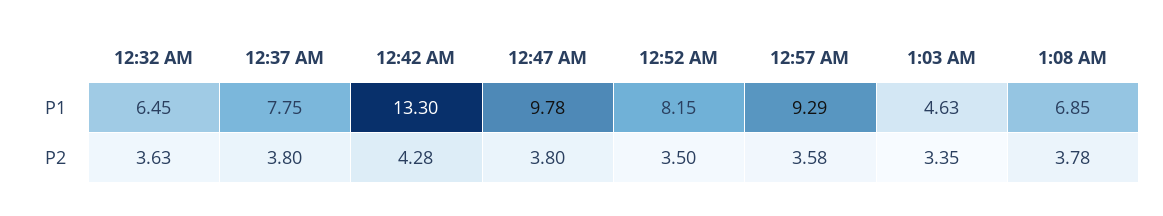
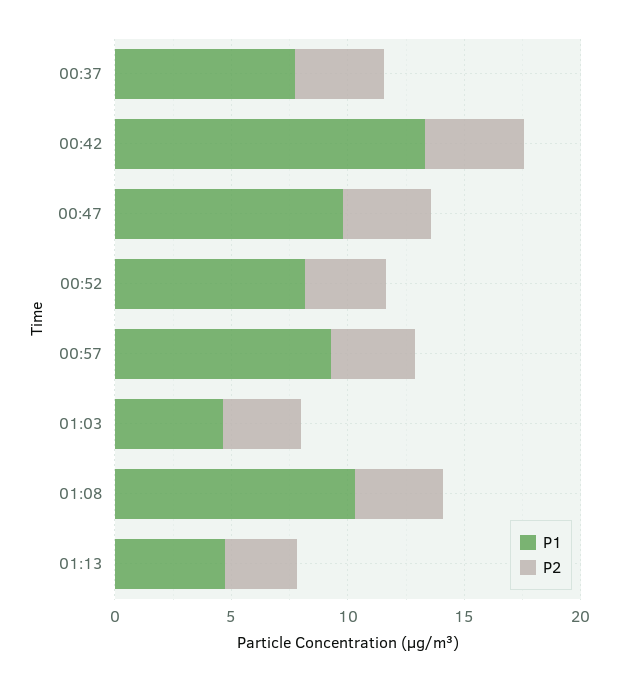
P1, 12:32 AM: 6.45 -> none
P1, 1:08 AM: 6.85 -> 10
P2, 12:32 AM: 3.63 -> none
P1, 01:13: none -> 5
P2, 01:13: none -> 3

